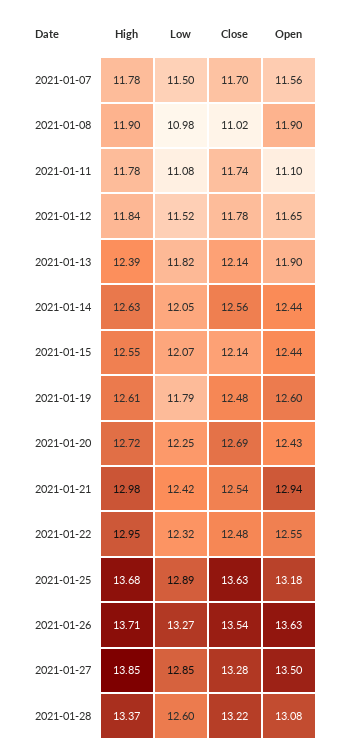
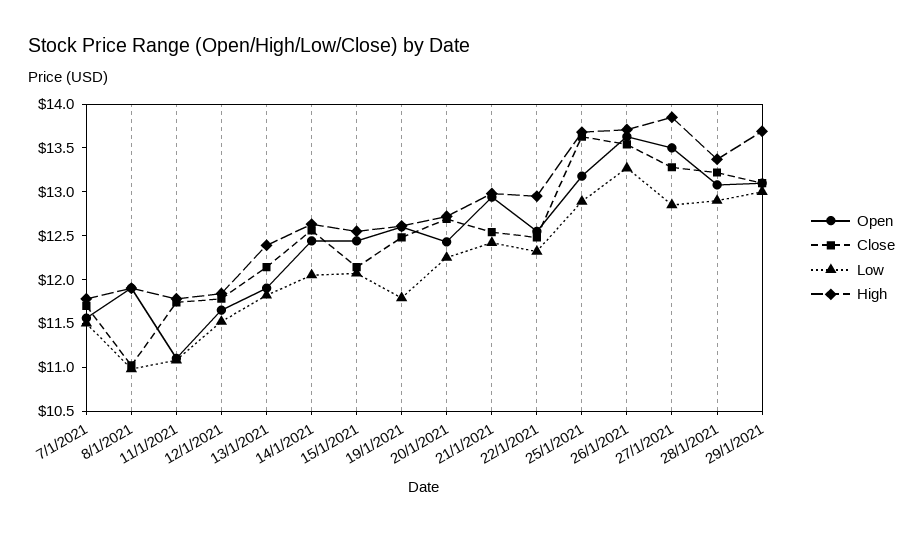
Low, 2021-01-28: 12.6 -> 12.9
Open, 29/1/2021: none -> 13.1
Close, 29/1/2021: none -> 13.1
Low, 29/1/2021: none -> 13
High, 29/1/2021: none -> 13.7

